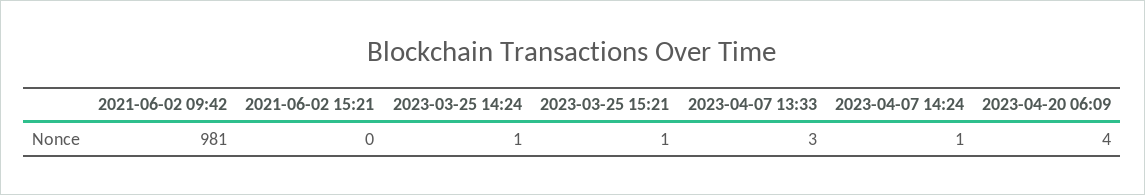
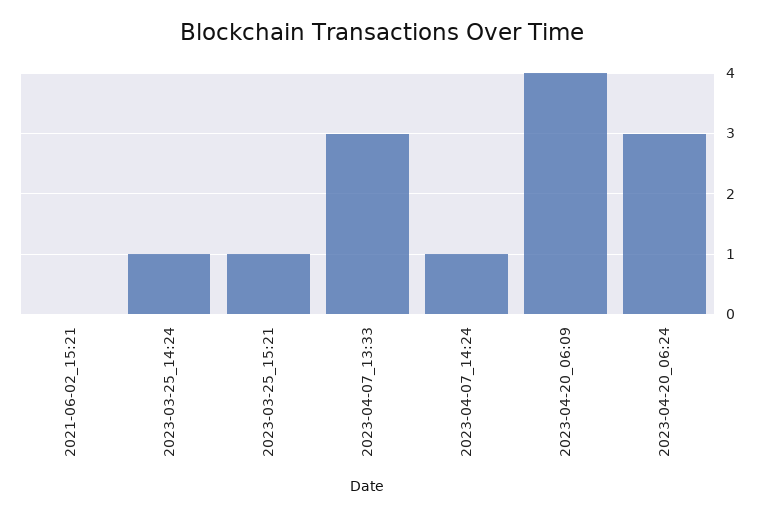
2021-06-02 09:42: 981 -> none
2023-04-20_06:24: none -> 3

